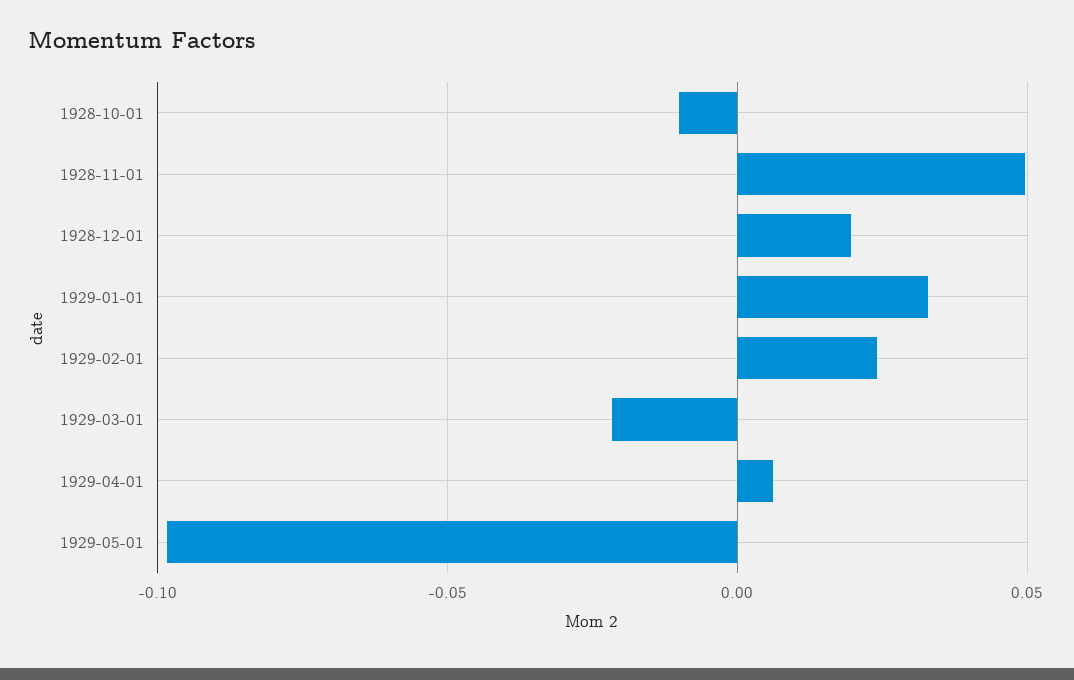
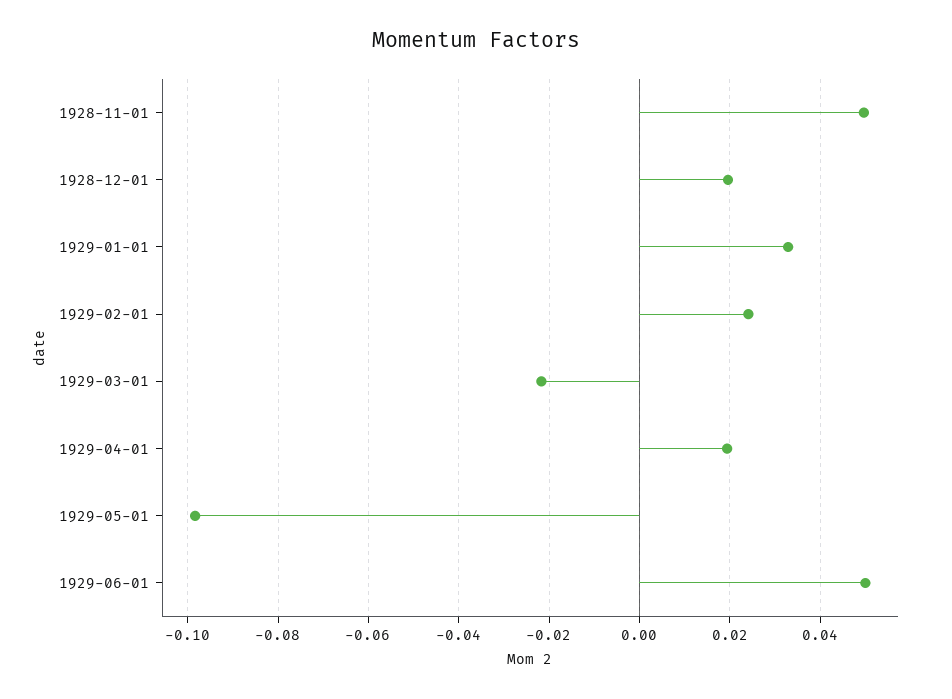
1928-10-01: -0.01 -> none
1929-04-01: 0.005 -> 0.02
1929-06-01: none -> 0.05

